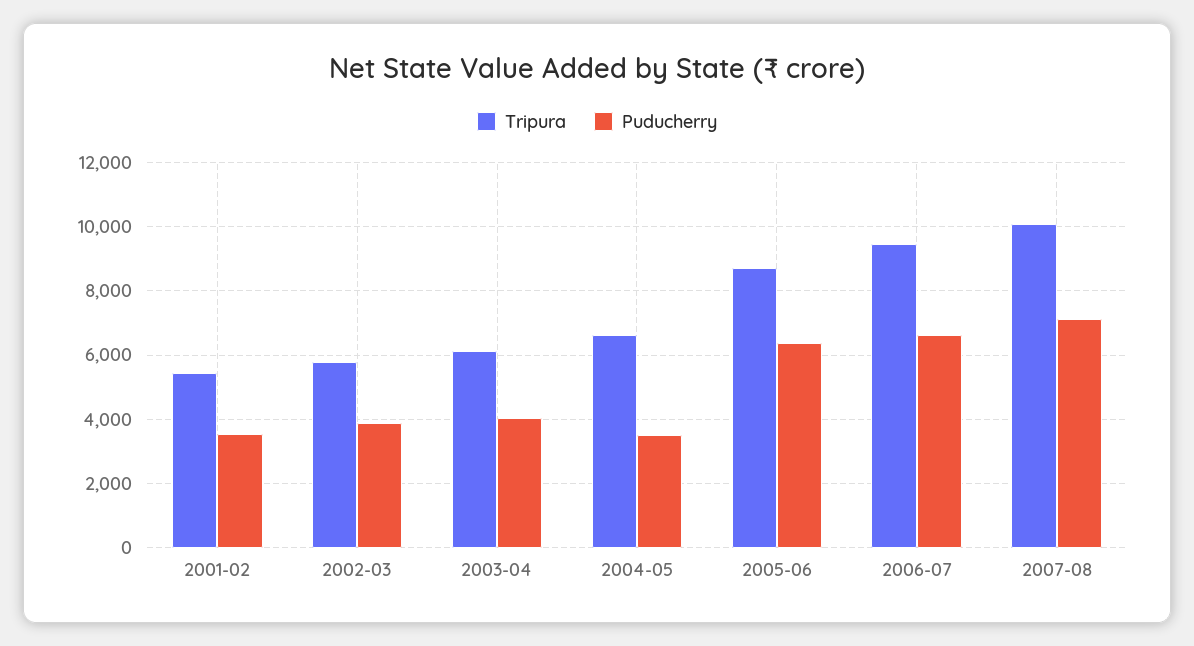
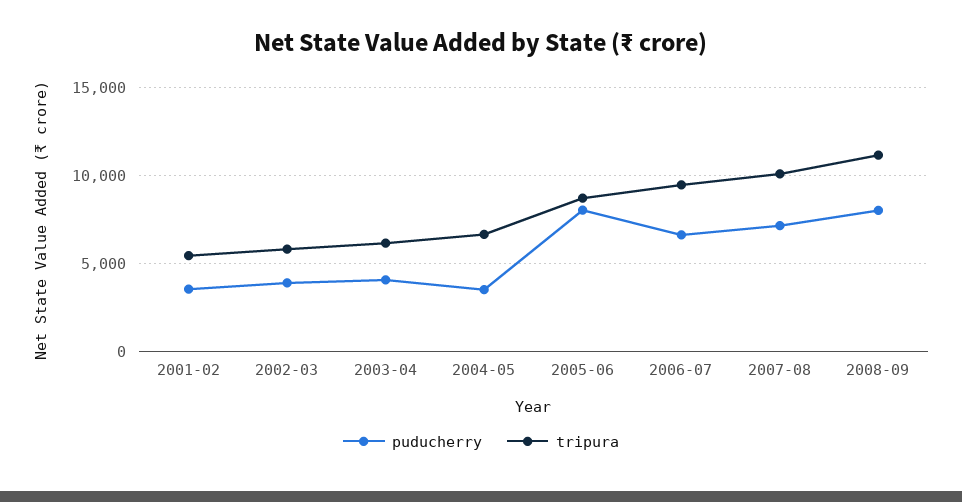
Puducherry, 2005-06: 6400 -> 8000
Puducherry, 2008-09: none -> 8000
Tripura, 2008-09: none -> 11000

